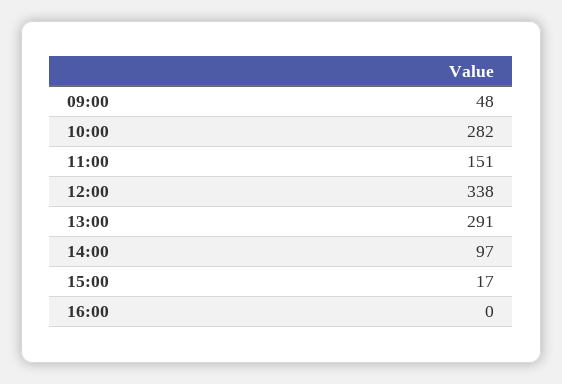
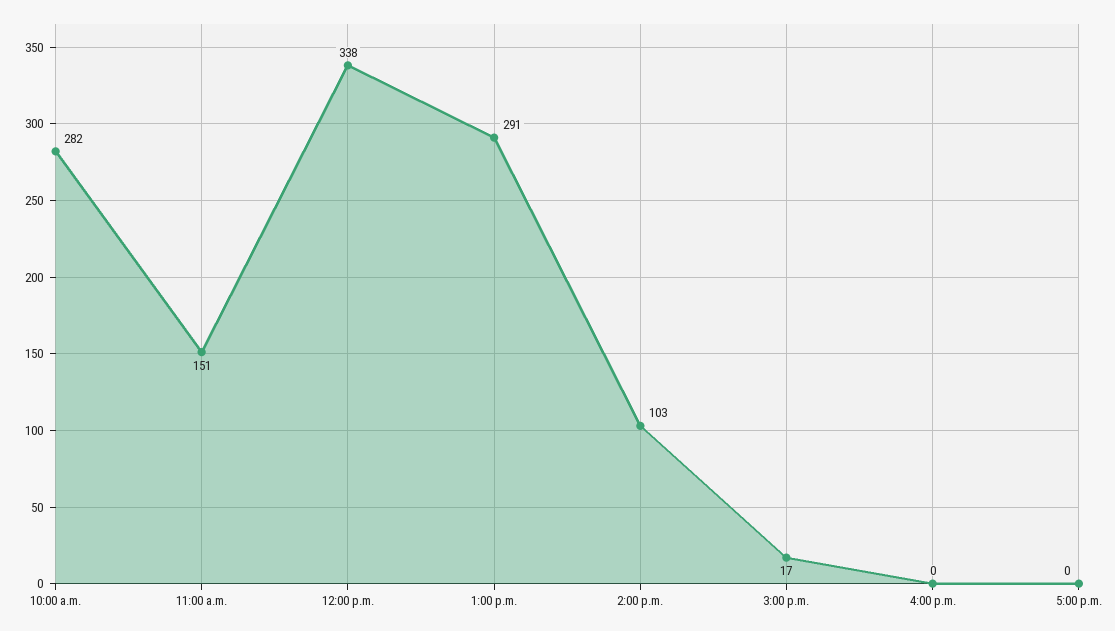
09:00: 48 -> none
14:00: 97 -> 103
5:00 p.m.: none -> 0

